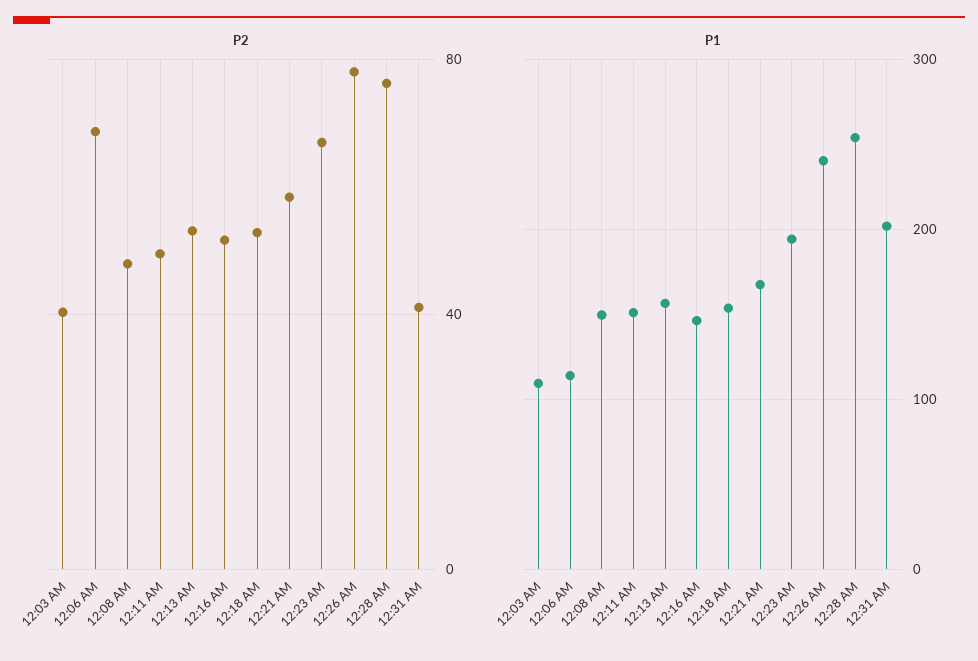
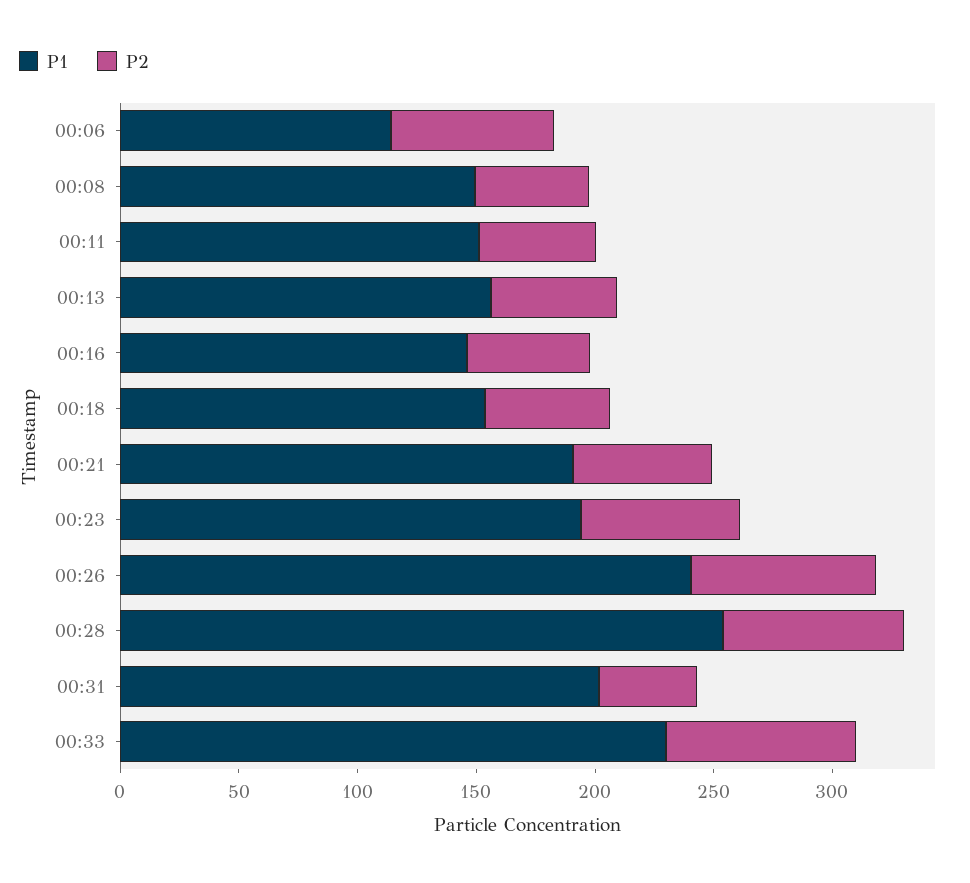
P2, 12:03 AM: 40 -> none
P1, 12:03 AM: 110 -> none
P1, 12:21 AM: 170 -> 190
P1, 00:33: none -> 230
P2, 00:33: none -> 80

